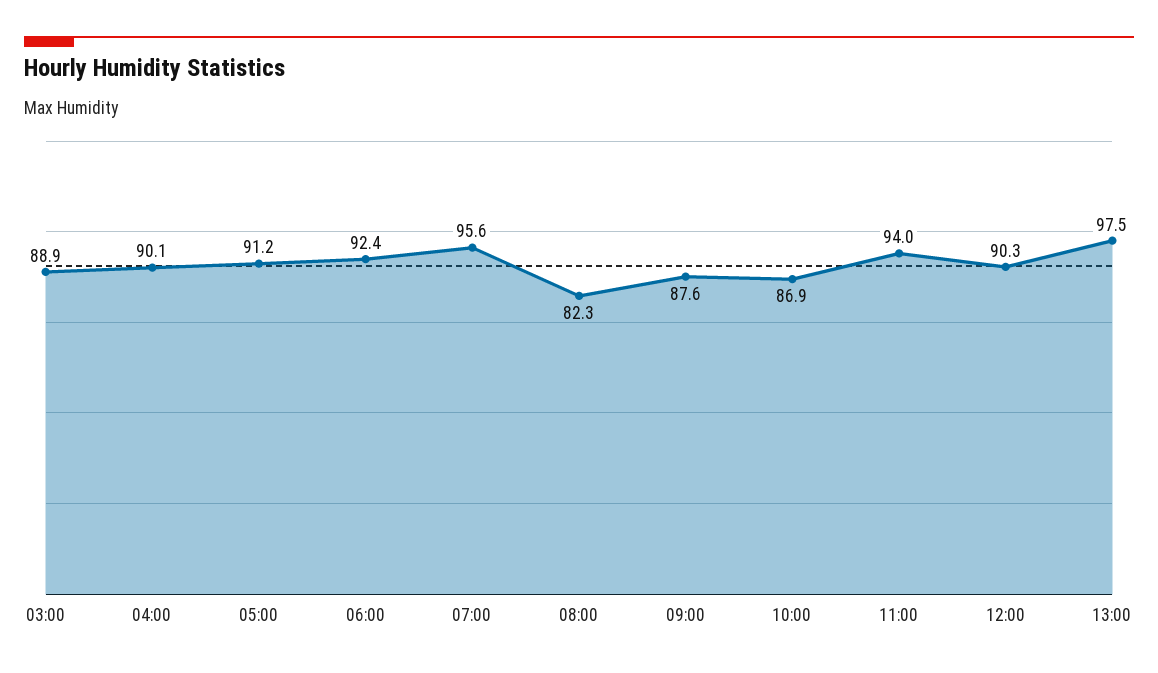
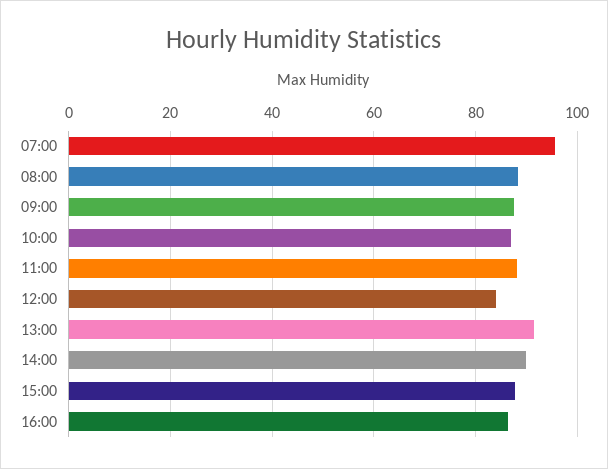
03:00: 88.9 -> none
04:00: 90.1 -> none
05:00: 91.2 -> none
06:00: 92.4 -> none
08:00: 82.3 -> 88
11:00: 94 -> 88
12:00: 90.3 -> 84
13:00: 97.5 -> 92
14:00: none -> 90
15:00: none -> 88
16:00: none -> 86

